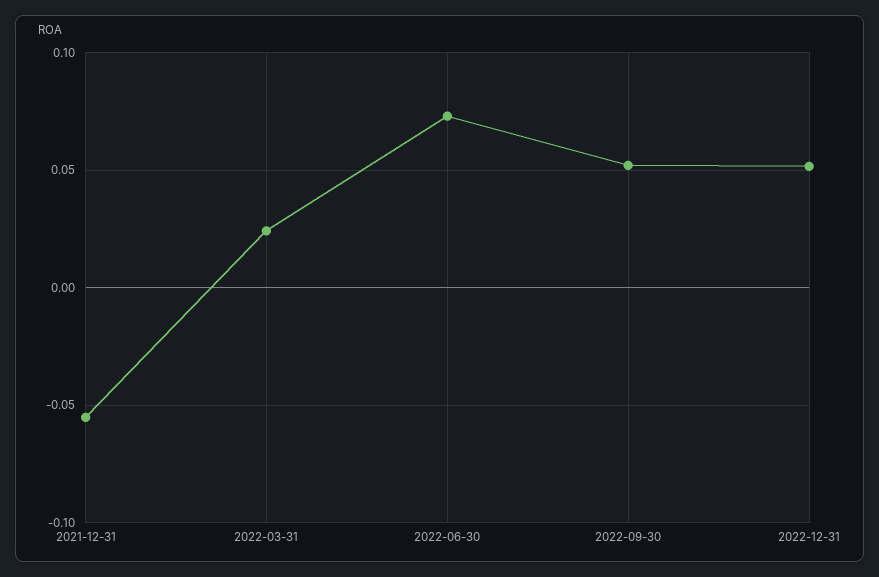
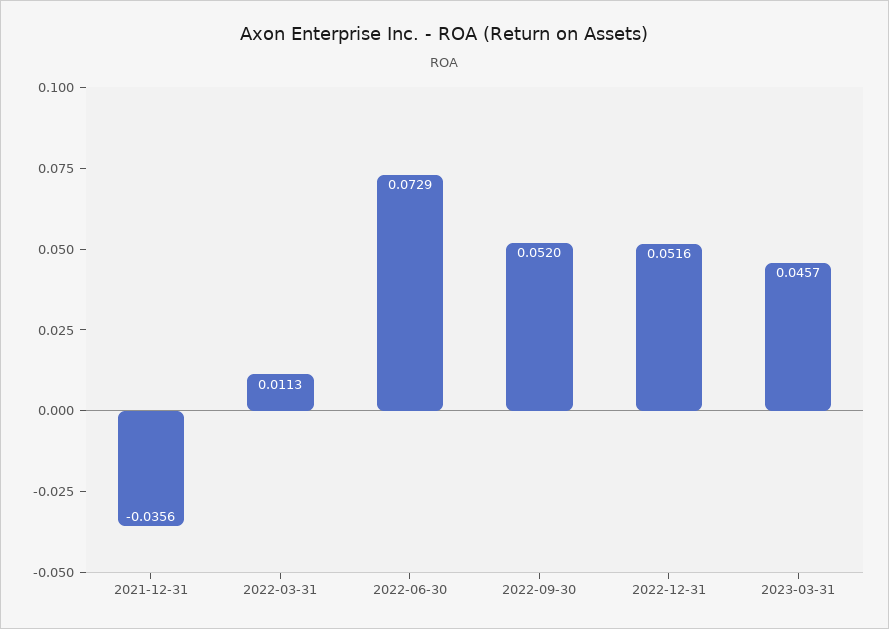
2021-12-31: -0.055 -> -0.0356
2022-03-31: 0.025 -> 0.0113
2023-03-31: none -> 0.0457

